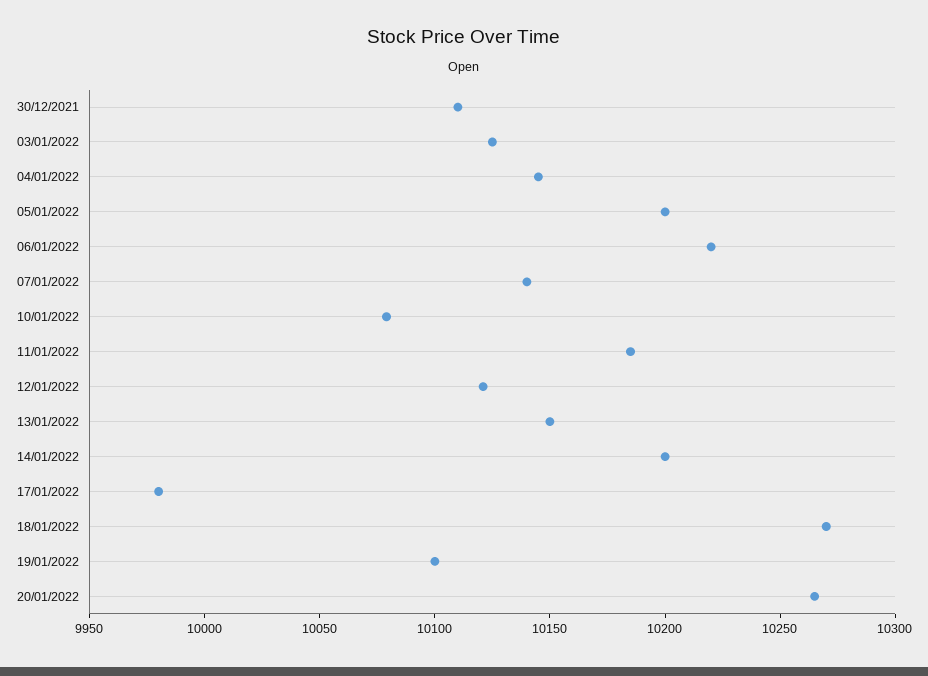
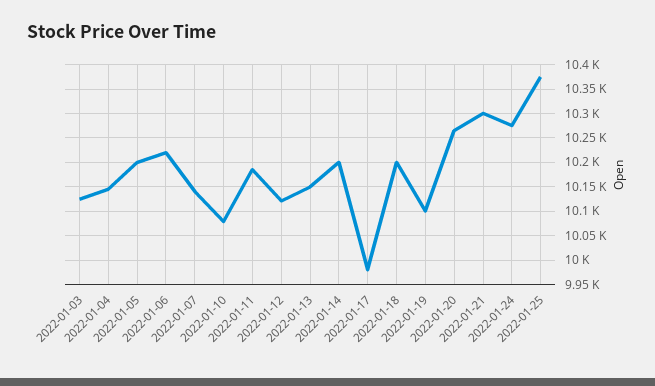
30/12/2021: 10110 -> none
18/01/2022: 10270 -> 10200
2022-01-21: none -> 10300
2022-01-24: none -> 10275
2022-01-25: none -> 10375

